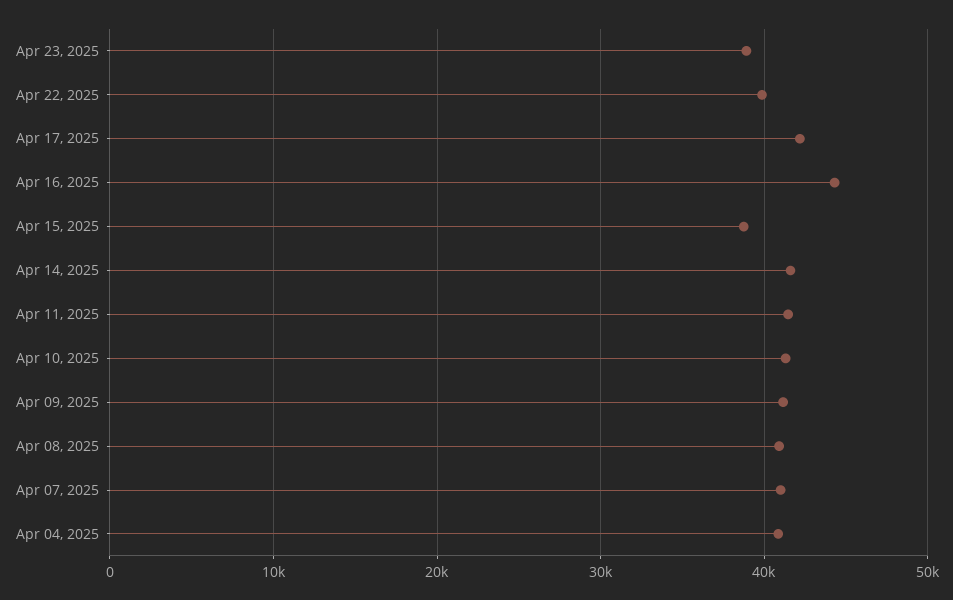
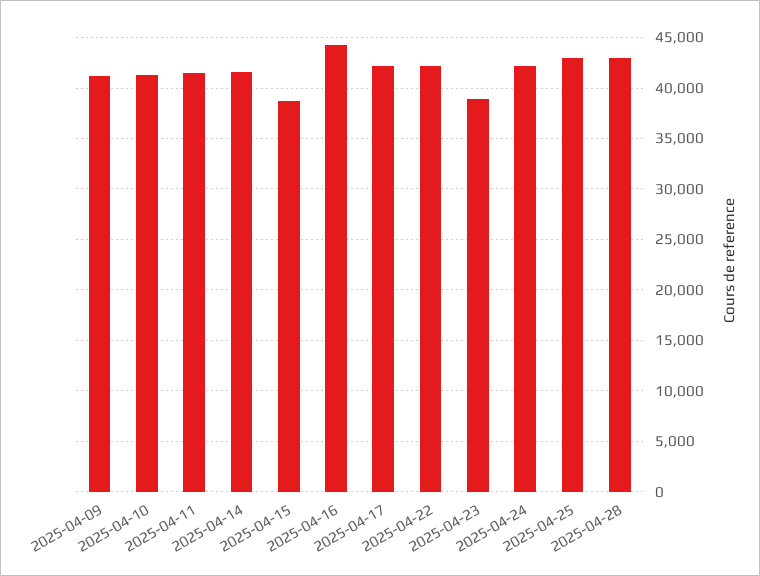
Apr 22, 2025: 40000 -> 42000
Apr 08, 2025: 41000 -> none
Apr 07, 2025: 41000 -> none
Apr 04, 2025: 41000 -> none
2025-04-24: none -> 42000
2025-04-25: none -> 43000
2025-04-28: none -> 43000

